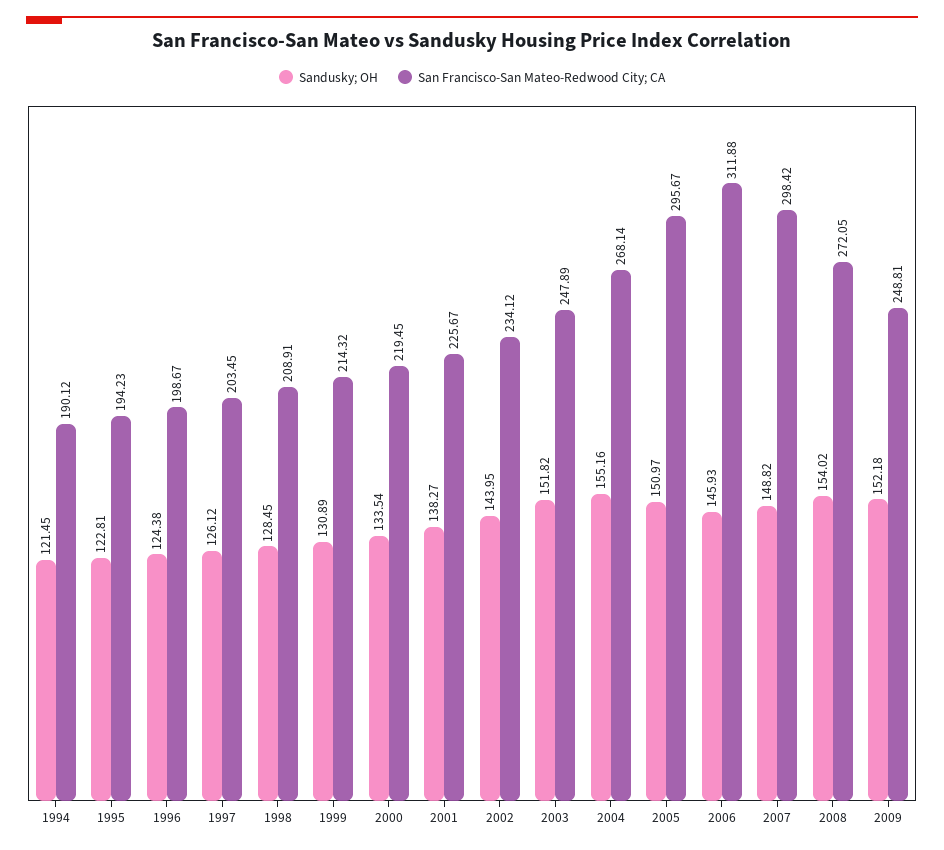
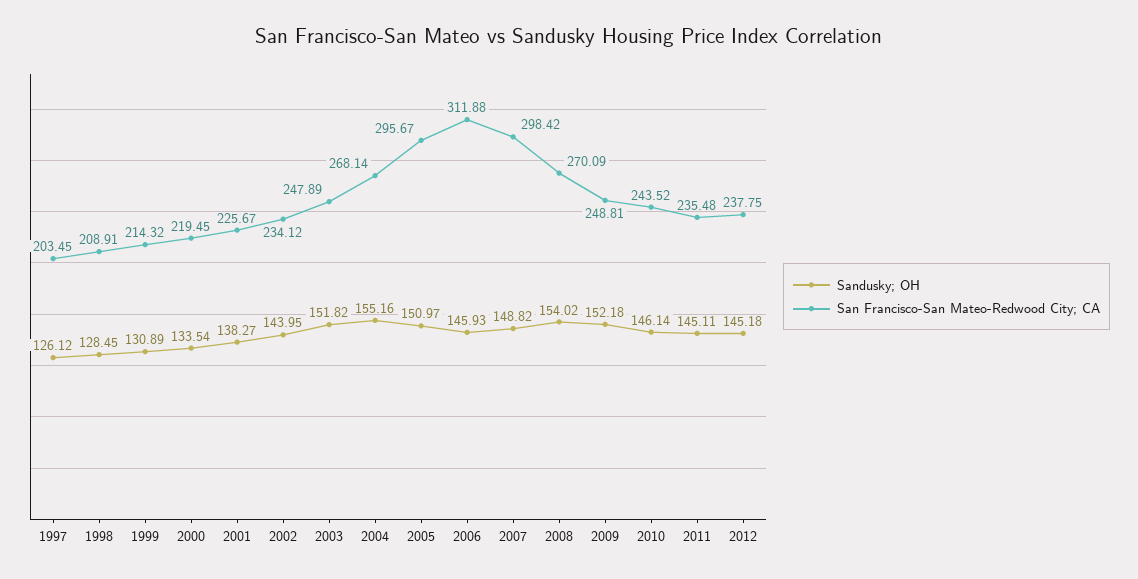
Sandusky; OH, 1994: 121.45 -> none
San Francisco-San Mateo-Redwood City; CA, 1994: 190.12 -> none
Sandusky; OH, 1995: 122.81 -> none
San Francisco-San Mateo-Redwood City; CA, 1995: 194.23 -> none
Sandusky; OH, 1996: 124.38 -> none
San Francisco-San Mateo-Redwood City; CA, 1996: 198.67 -> none
San Francisco-San Mateo-Redwood City; CA, 2008: 272.05 -> 270.09
Sandusky; OH, 2010: none -> 146.14
San Francisco-San Mateo-Redwood City; CA, 2010: none -> 243.52
Sandusky; OH, 2011: none -> 145.11
San Francisco-San Mateo-Redwood City; CA, 2011: none -> 235.48
Sandusky; OH, 2012: none -> 145.18
San Francisco-San Mateo-Redwood City; CA, 2012: none -> 237.75

